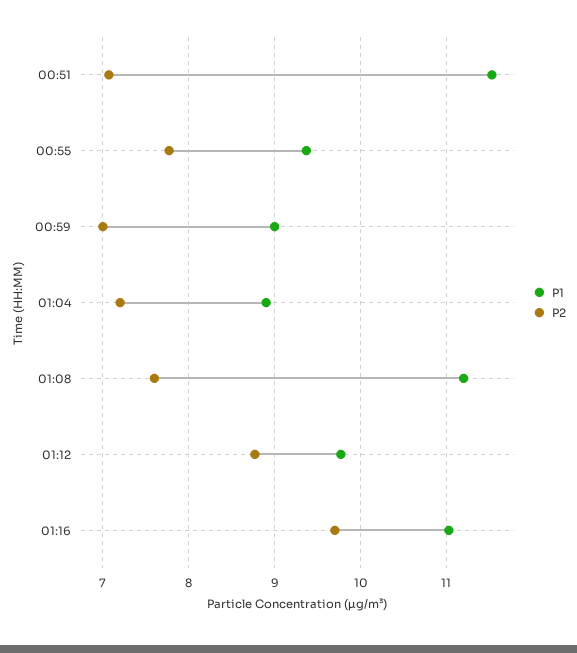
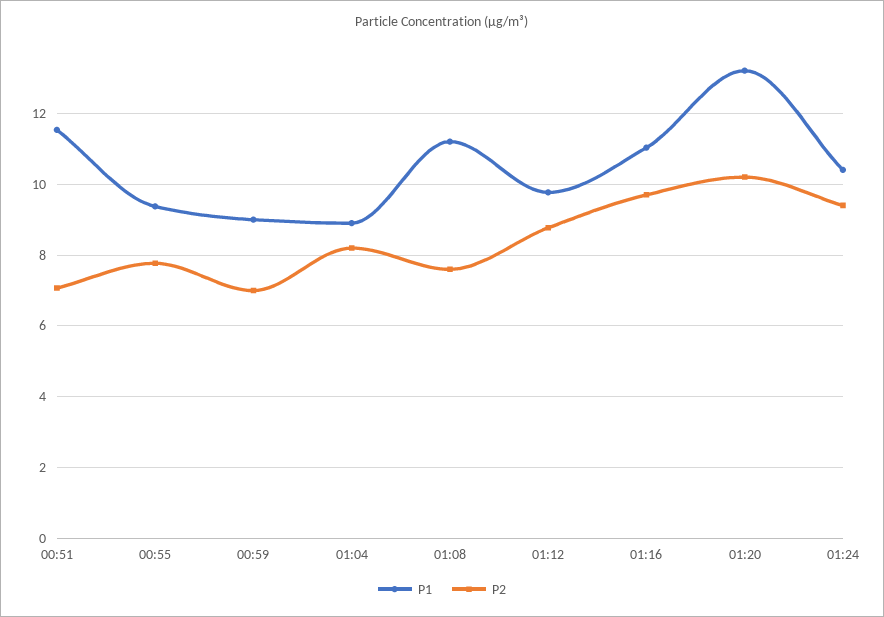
P2, 01:04: 7.2 -> 8.2
P1, 01:20: none -> 13.2
P2, 01:20: none -> 10.2
P1, 01:24: none -> 10.4
P2, 01:24: none -> 9.4

